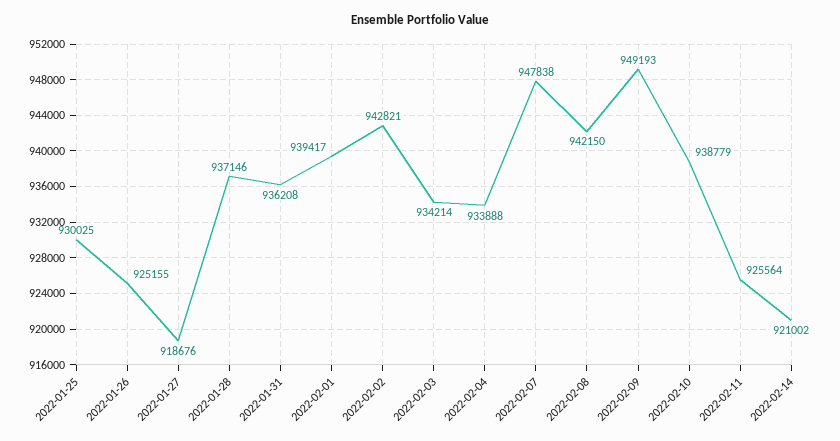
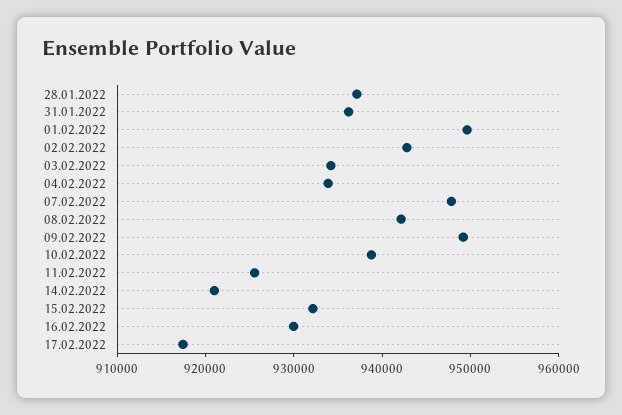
2022-01-25: 930025 -> none
2022-01-26: 925155 -> none
2022-01-27: 918676 -> none
2022-02-01: 939417 -> 950000
15.02.2022: none -> 932000
16.02.2022: none -> 930000
17.02.2022: none -> 918000

